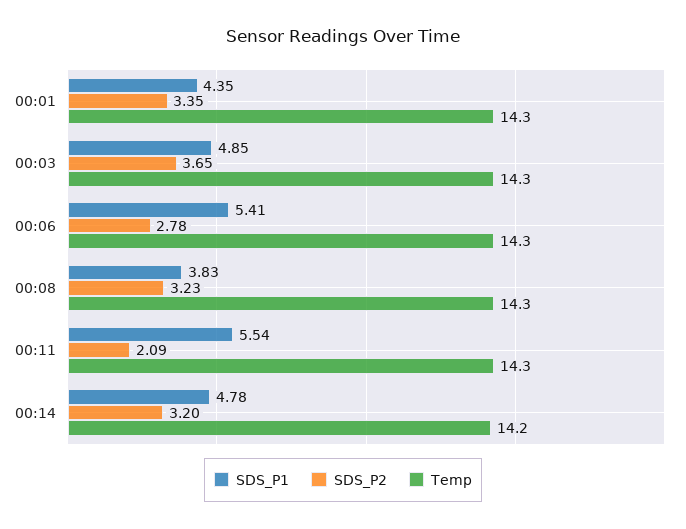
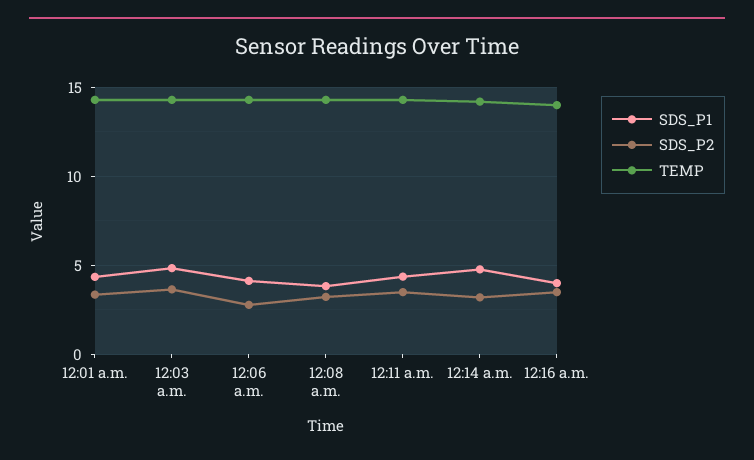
SDS_P1, 00:06: 5.41 -> 4
SDS_P1, 00:11: 5.54 -> 4.5
SDS_P2, 00:11: 2.09 -> 3.5
SDS_P1, 12:16 a.m.: none -> 4
SDS_P2, 12:16 a.m.: none -> 3.5
Temp, 12:16 a.m.: none -> 14

